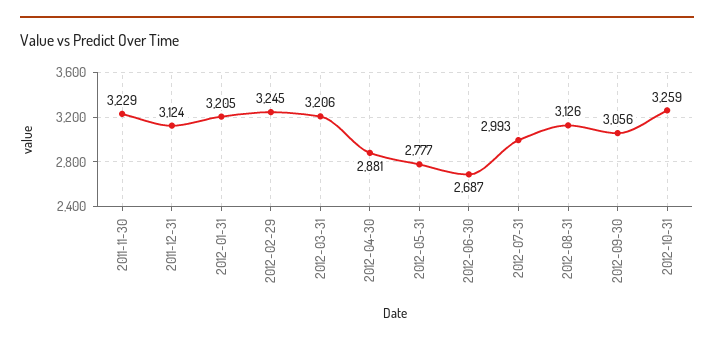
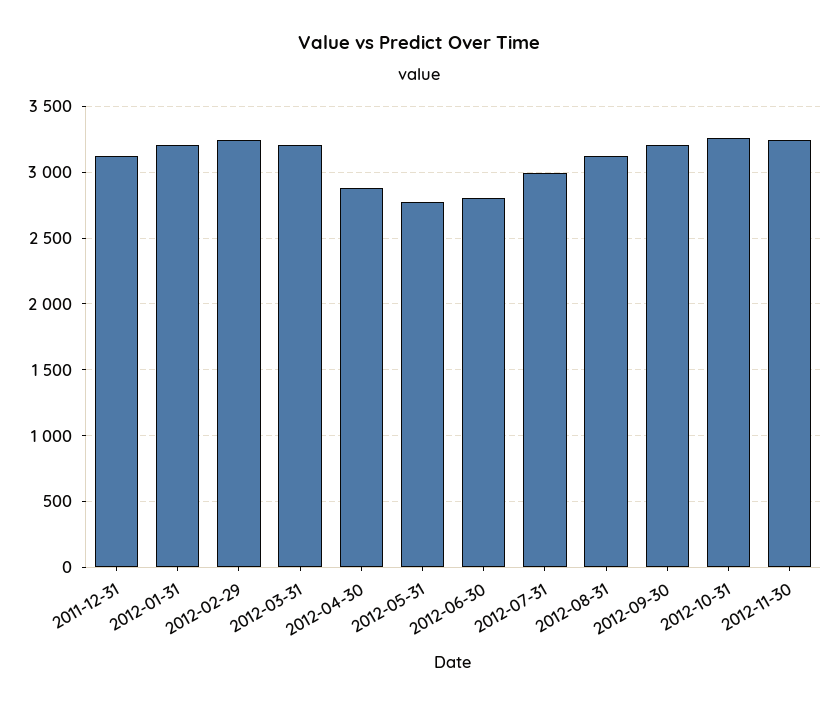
2011-11-30: 3229 -> none
2012-06-30: 2687 -> 2800
2012-09-30: 3056 -> 3200
2012-11-30: none -> 3250

